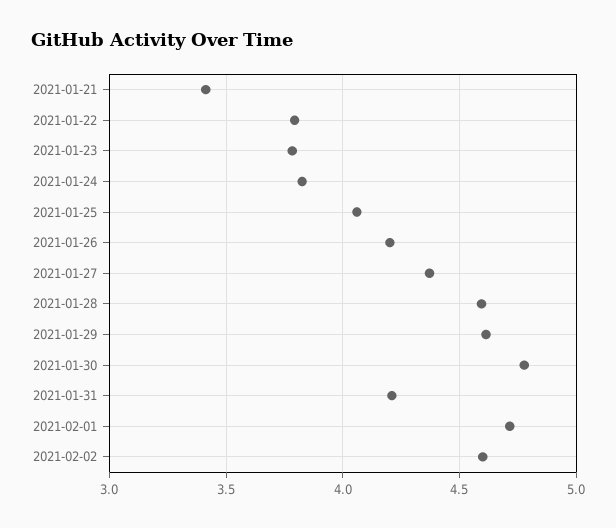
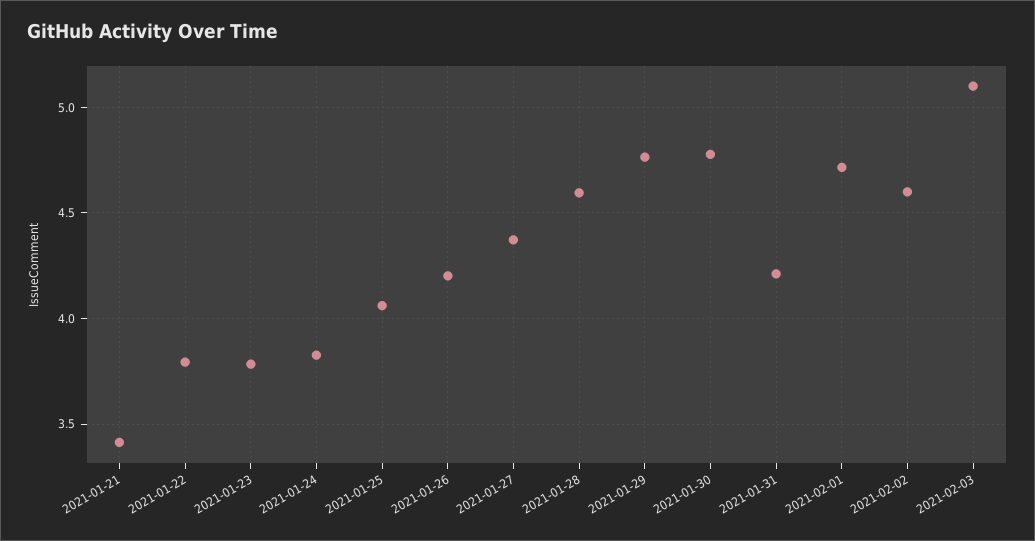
2021-01-29: 4.6 -> 4.75
2021-02-03: none -> 5.1

